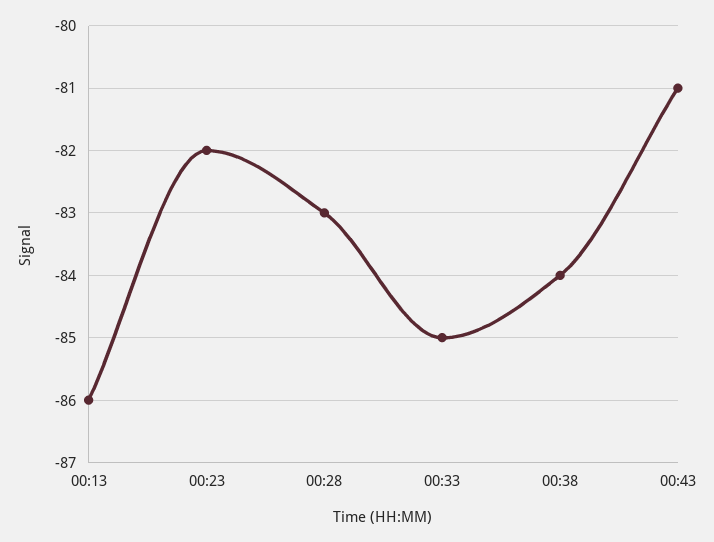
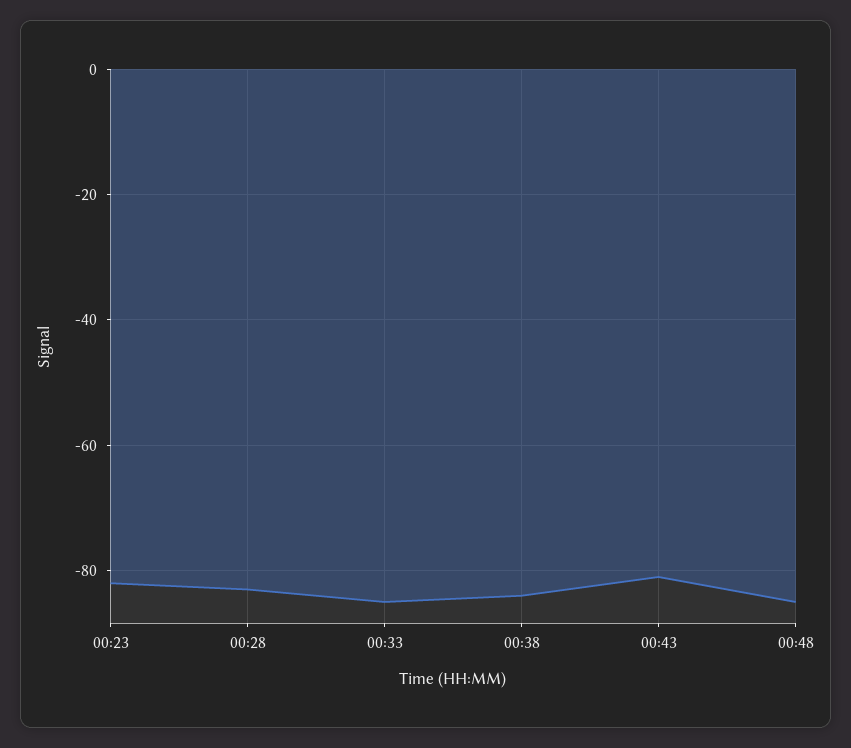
00:13: -86 -> none
00:48: none -> -85

